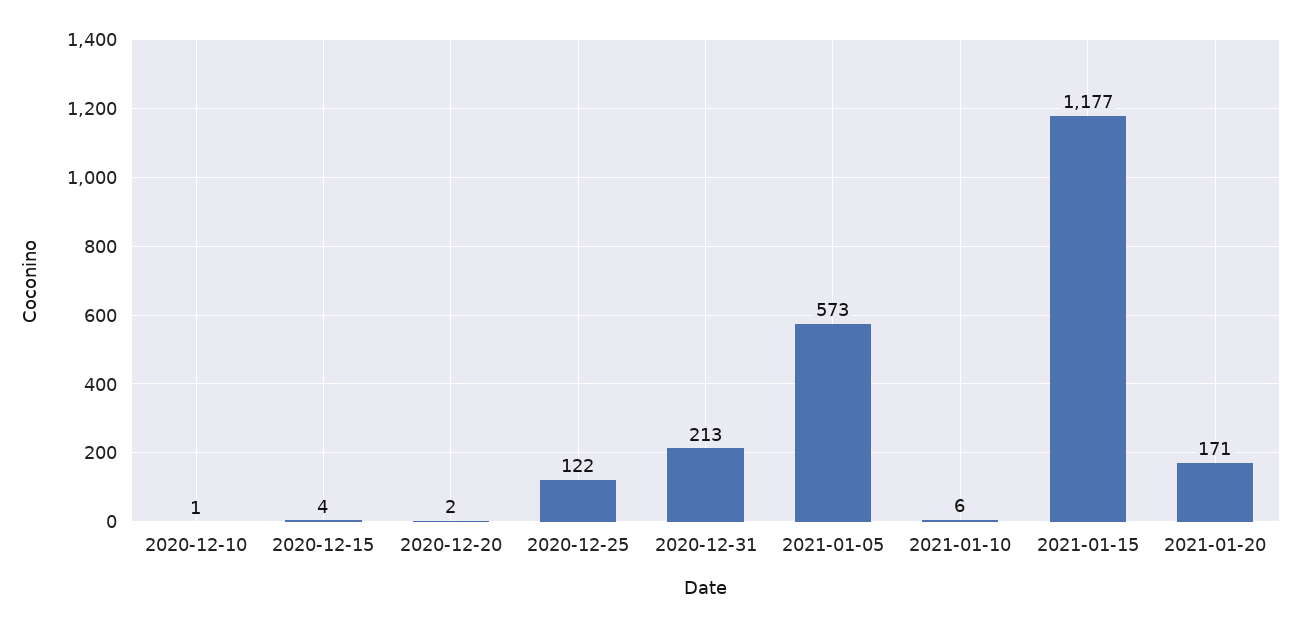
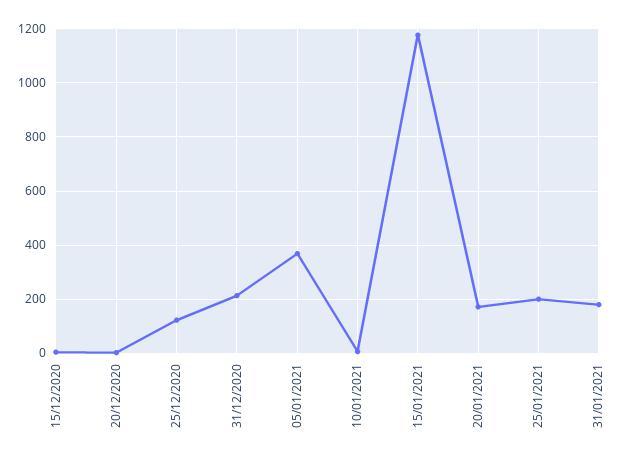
2020-12-10: 1 -> none
2021-01-05: 573 -> 375
25/01/2021: none -> 200
31/01/2021: none -> 175

